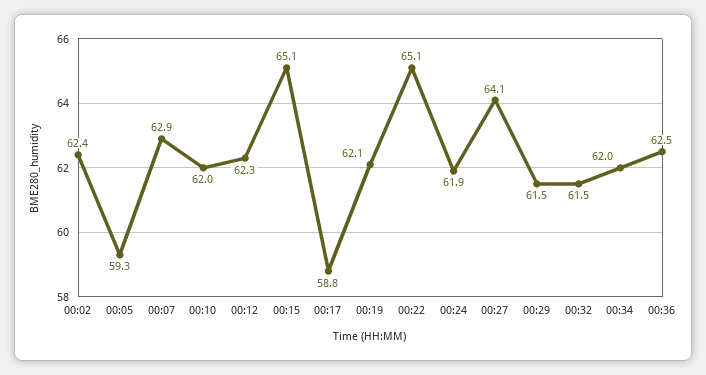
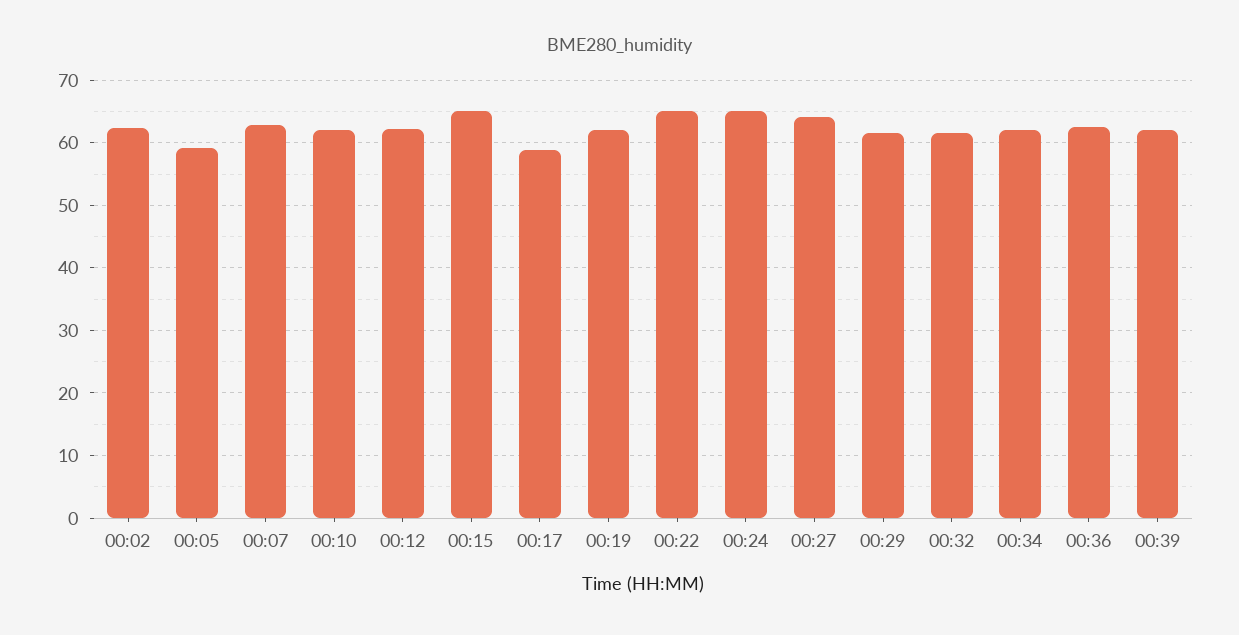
00:24: 61.9 -> 65
00:39: none -> 62

